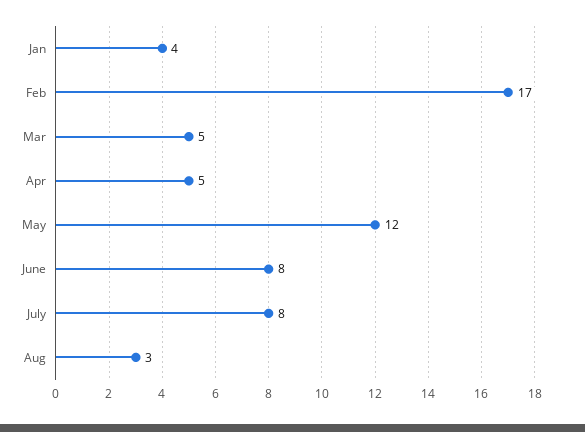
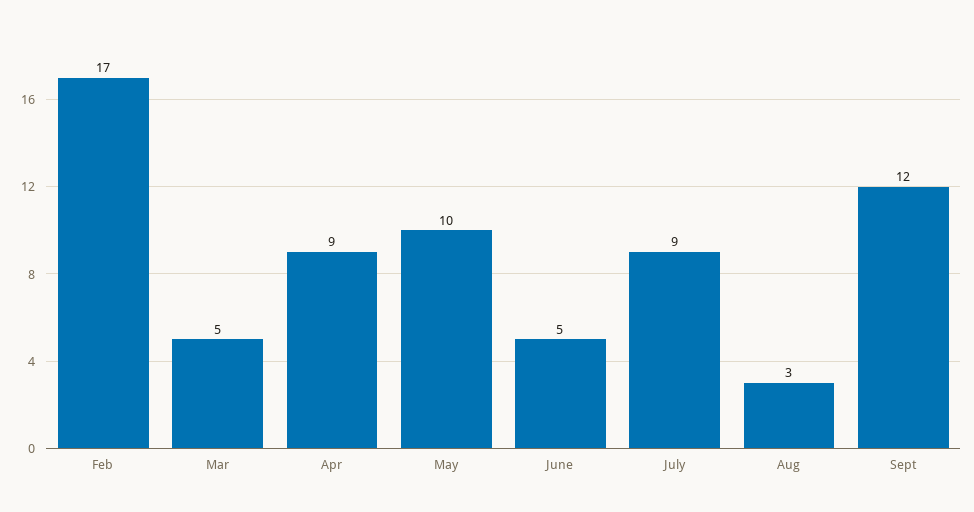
Jan: 4 -> none
Apr: 5 -> 9
May: 12 -> 10
June: 8 -> 5
July: 8 -> 9
Sept: none -> 12

